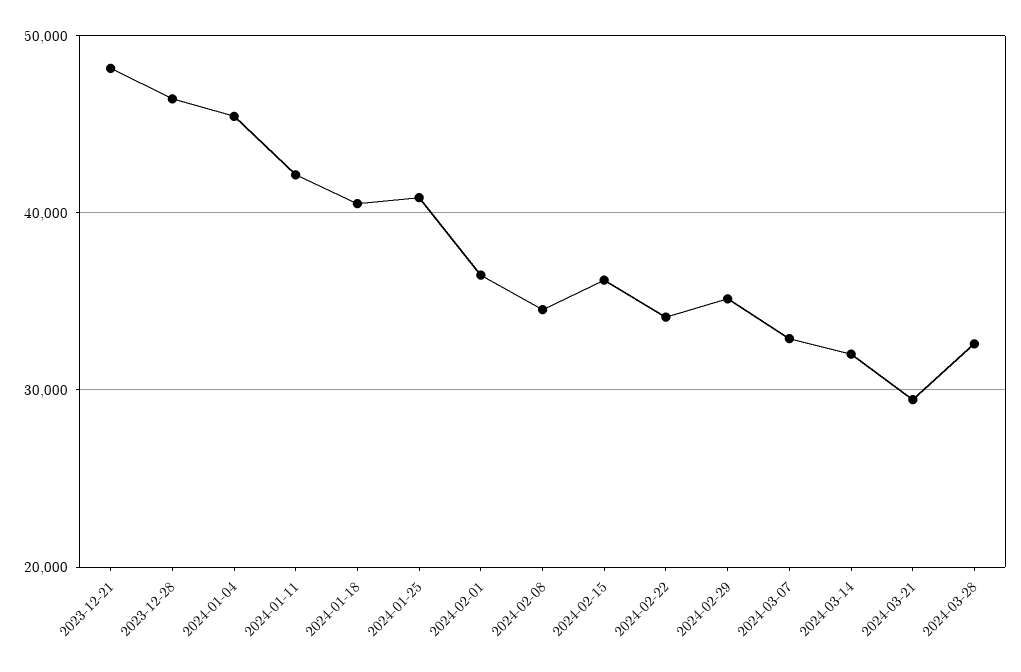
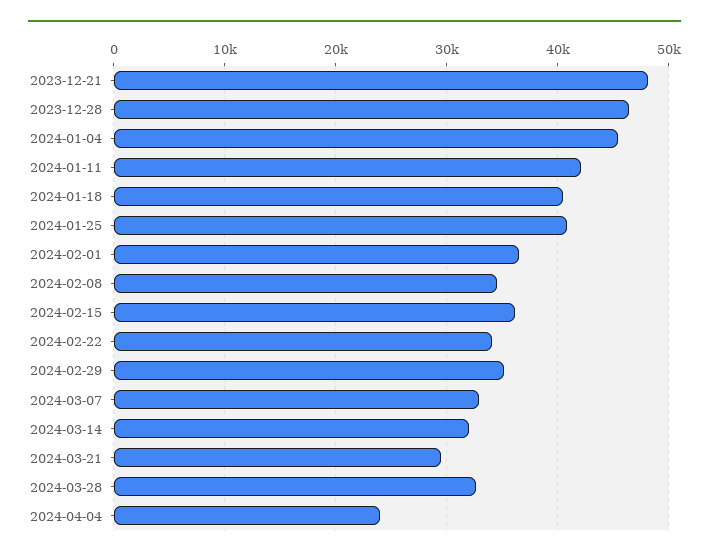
2024-04-04: none -> 24000

